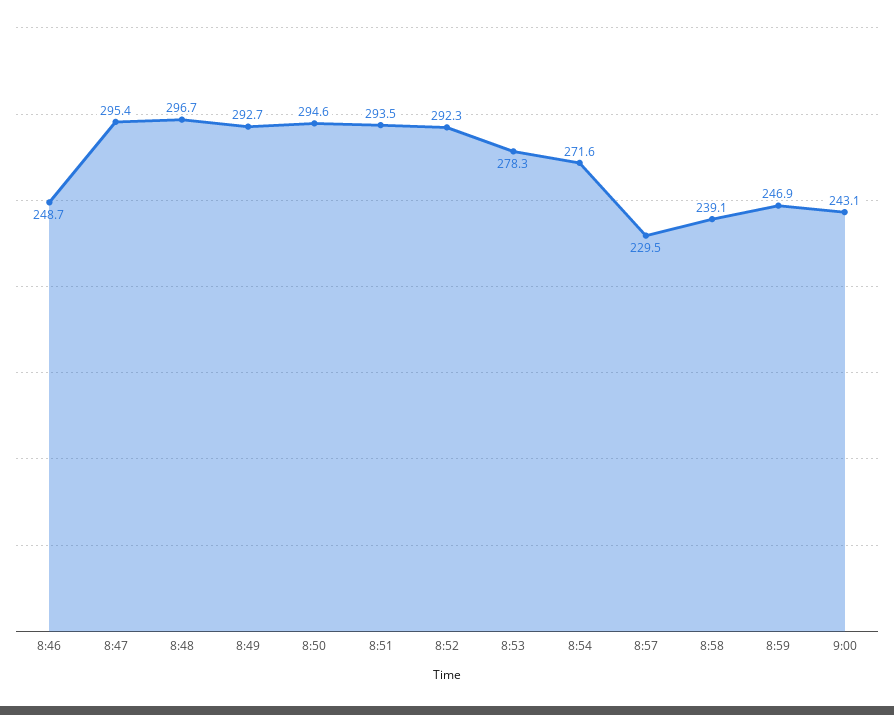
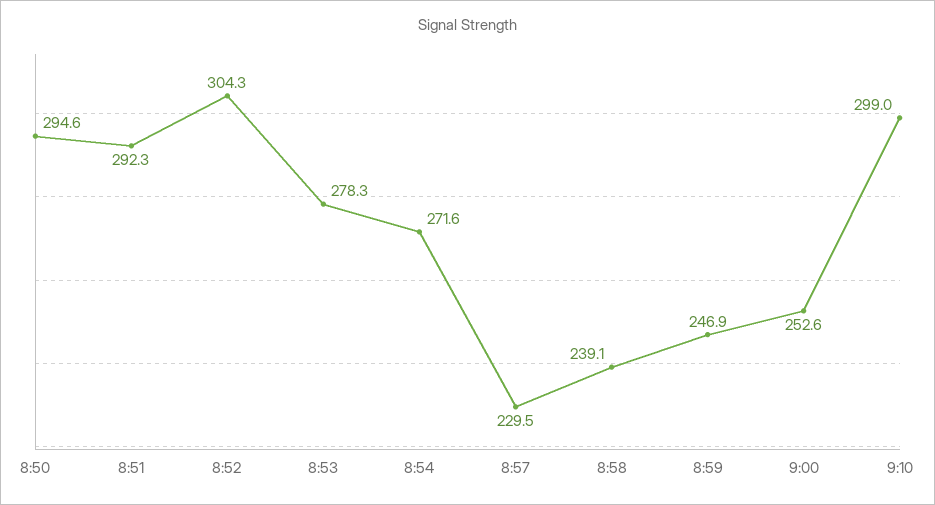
8:46: 248.7 -> none
8:47: 295.4 -> none
8:48: 296.7 -> none
8:49: 292.7 -> none
8:51: 293.5 -> 292.3
8:52: 292.3 -> 304.3
9:00: 243.1 -> 252.6
9:10: none -> 299

